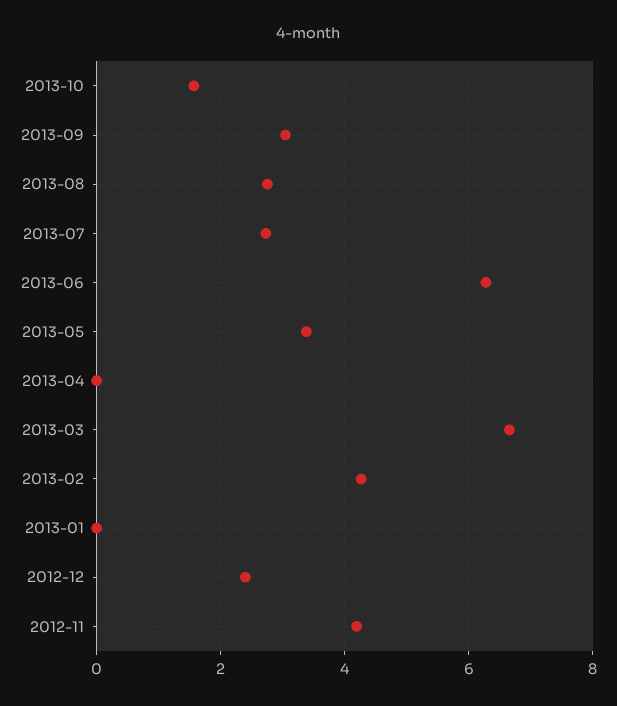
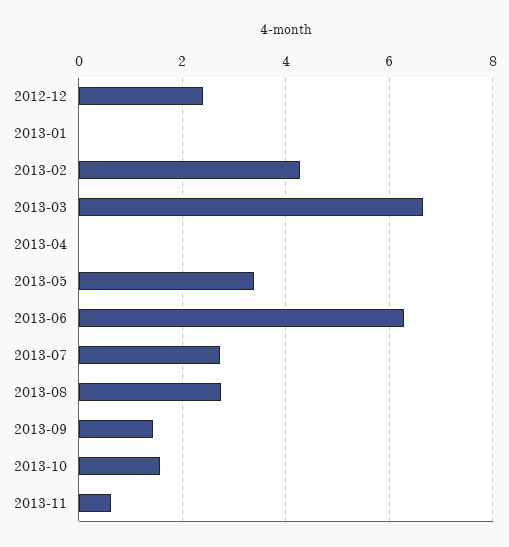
2013-09: 3 -> 1.4
2012-11: 4.2 -> none
2013-11: none -> 0.6

